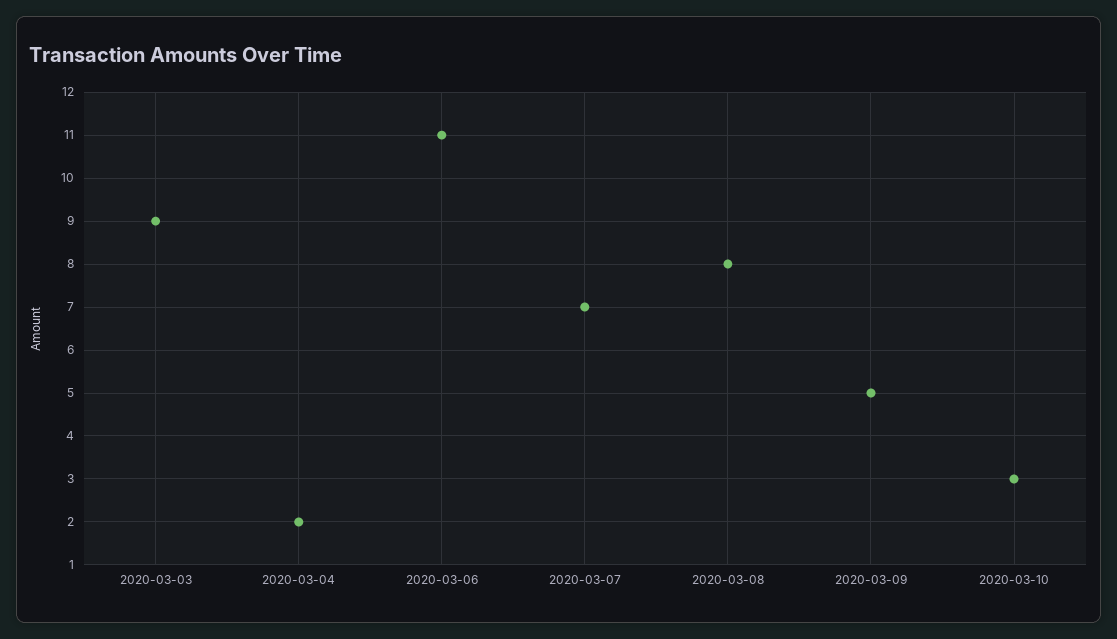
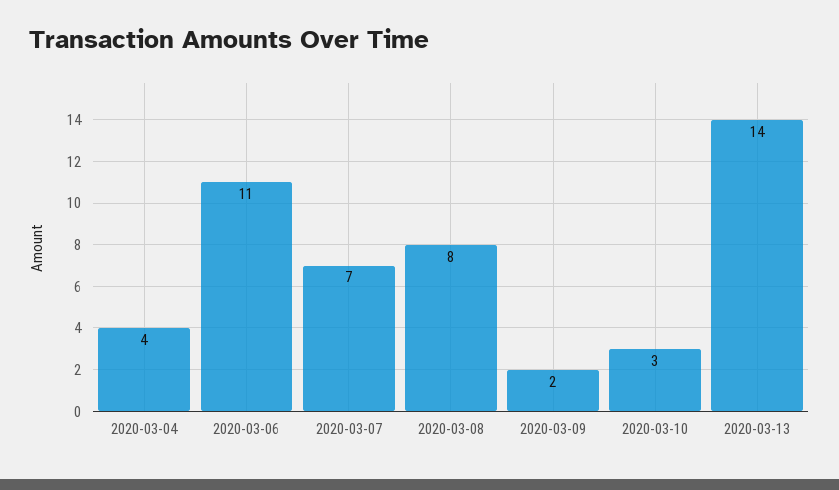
2020-03-03: 9 -> none
2020-03-04: 2 -> 4
2020-03-09: 5 -> 2
2020-03-13: none -> 14

